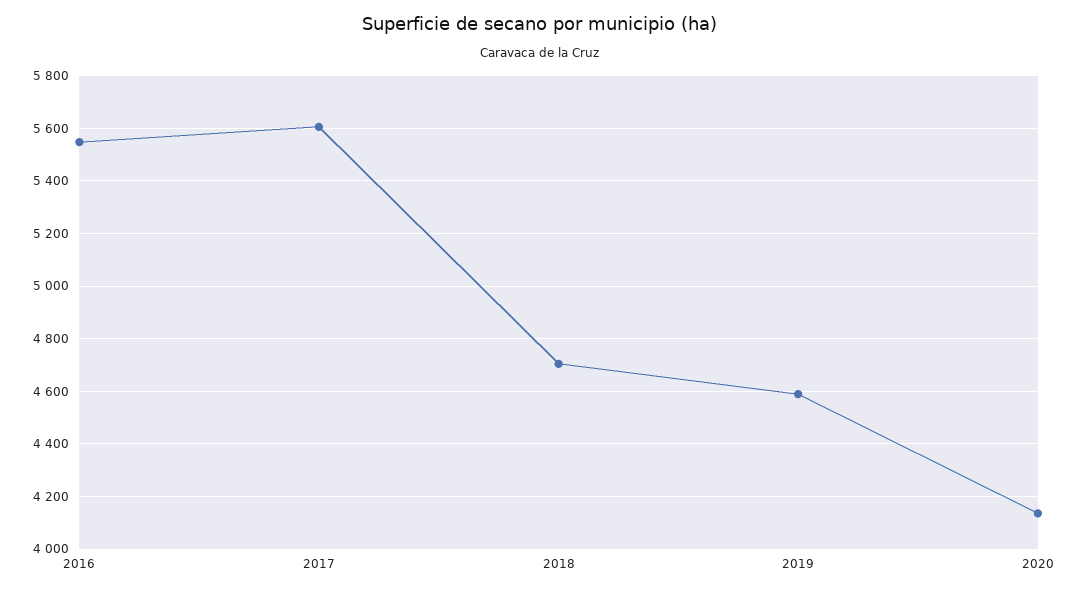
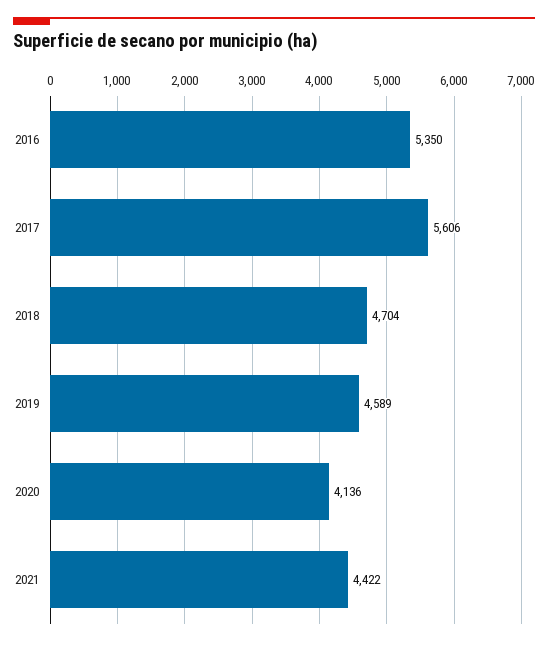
2016: 5550 -> 5350
2021: none -> 4422

